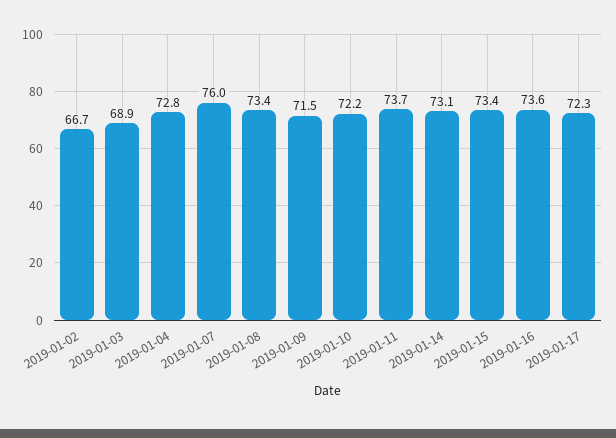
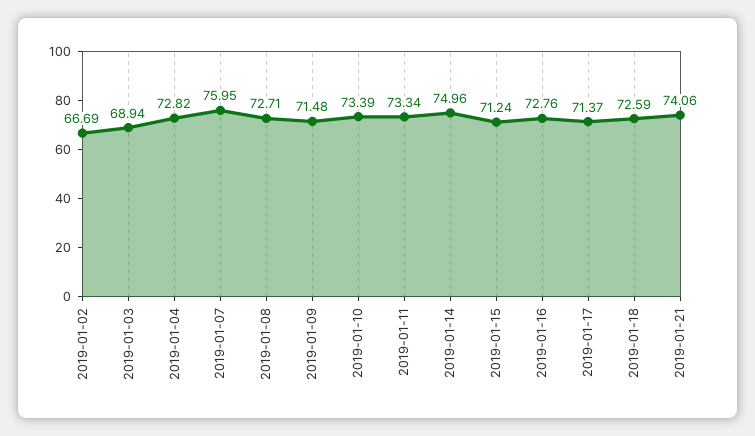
2019-01-08: 73.4 -> 72.71
2019-01-10: 72.2 -> 73.39
2019-01-11: 73.7 -> 73.34
2019-01-14: 73.1 -> 74.96
2019-01-15: 73.4 -> 71.24
2019-01-16: 73.6 -> 72.76
2019-01-17: 72.3 -> 71.37
2019-01-18: none -> 72.59
2019-01-21: none -> 74.06

